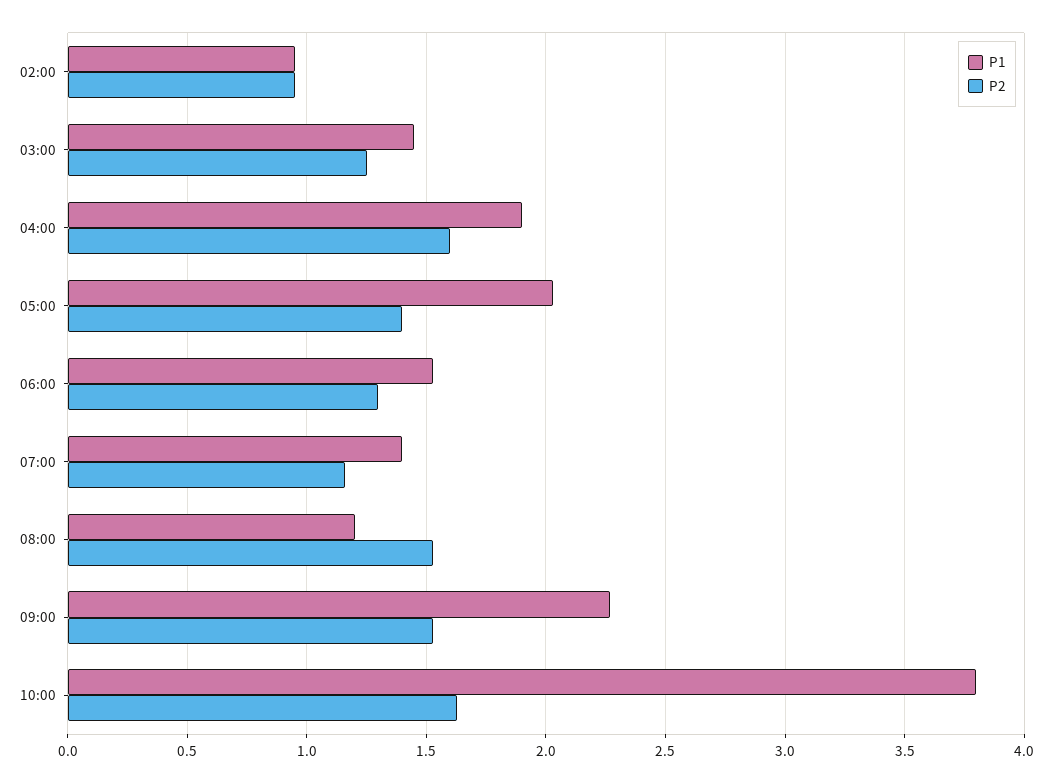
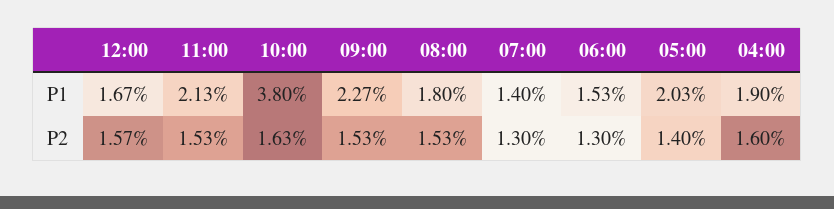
P1, 02:00: 0.95 -> none
P2, 02:00: 0.95 -> none
P1, 03:00: 1.45 -> none
P2, 03:00: 1.25 -> none
P2, 07:00: 1.15 -> 1.3
P1, 08:00: 1.2 -> 1.8
P1, 12:00: none -> 1.67
P1, 11:00: none -> 2.13
P2, 12:00: none -> 1.57
P2, 11:00: none -> 1.53

